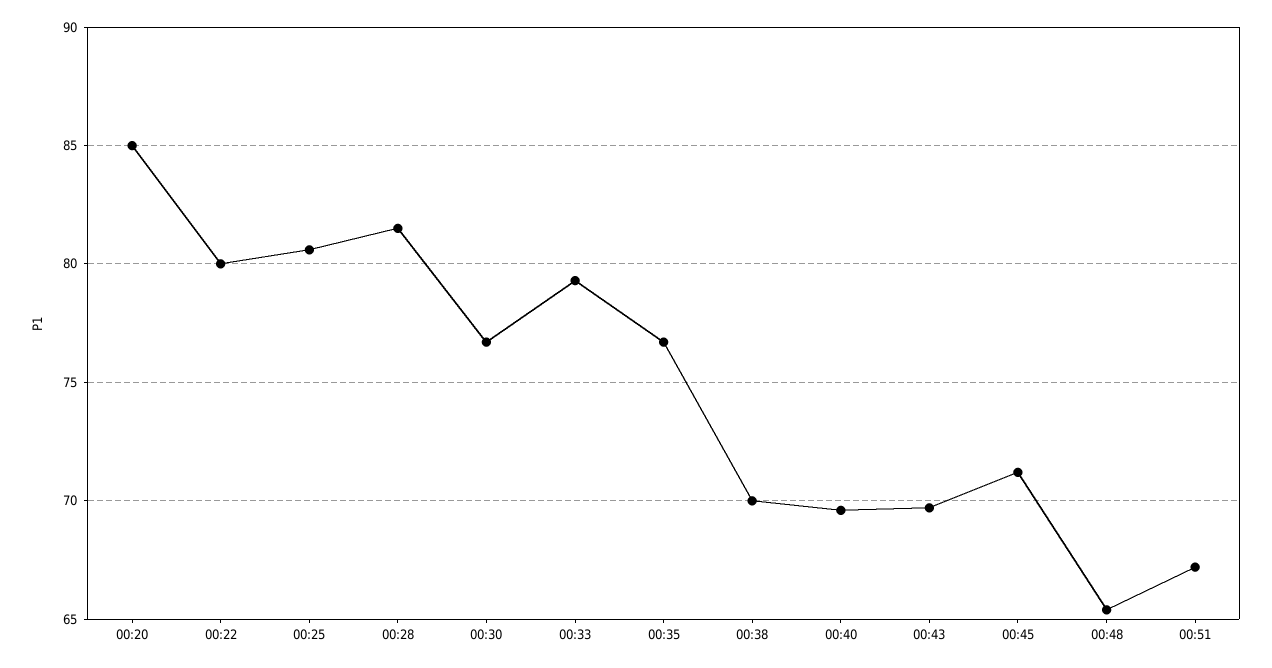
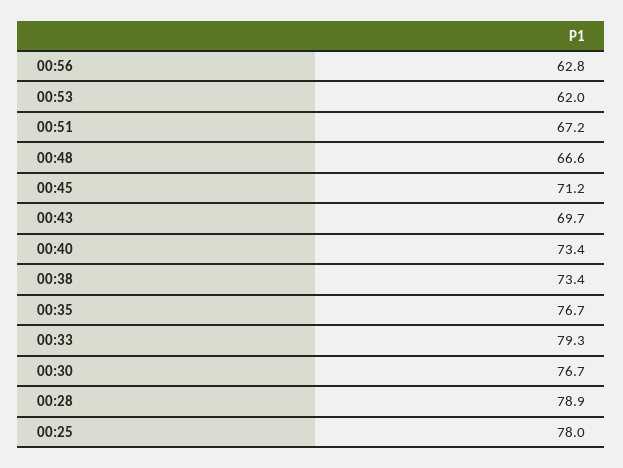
00:20: 85 -> none
00:22: 80 -> none
00:25: 80.5 -> 78
00:28: 81.5 -> 78.9
00:38: 70 -> 73.4
00:40: 69.5 -> 73.4
00:48: 65.5 -> 66.6
00:56: none -> 62.8
00:53: none -> 62

